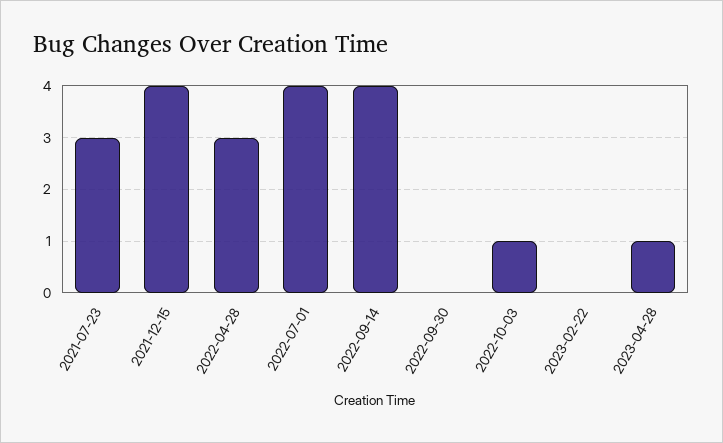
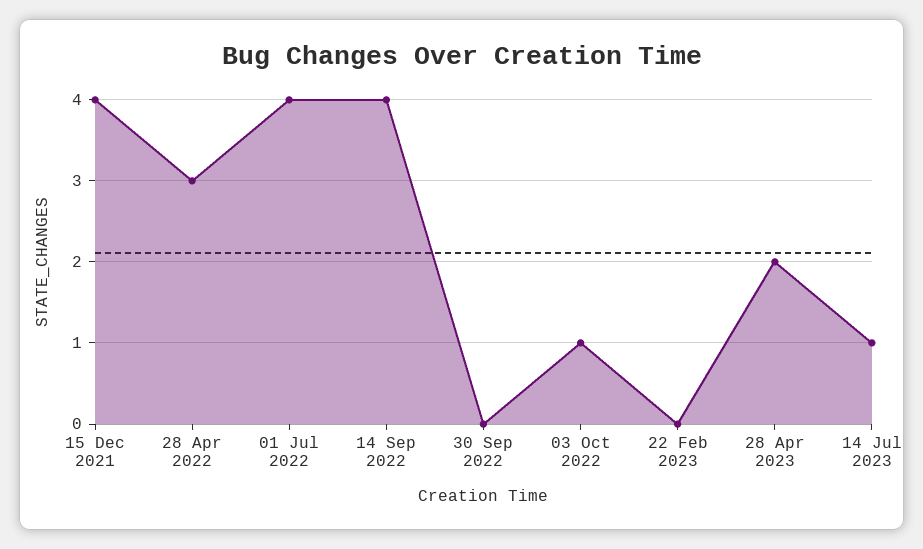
2021-07-23: 3 -> none
2023-04-28: 1 -> 2
14 Jul 2023: none -> 1

